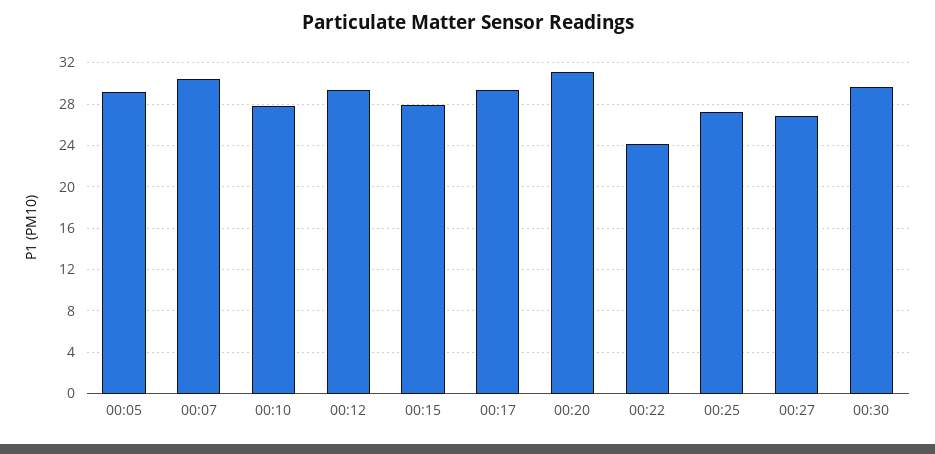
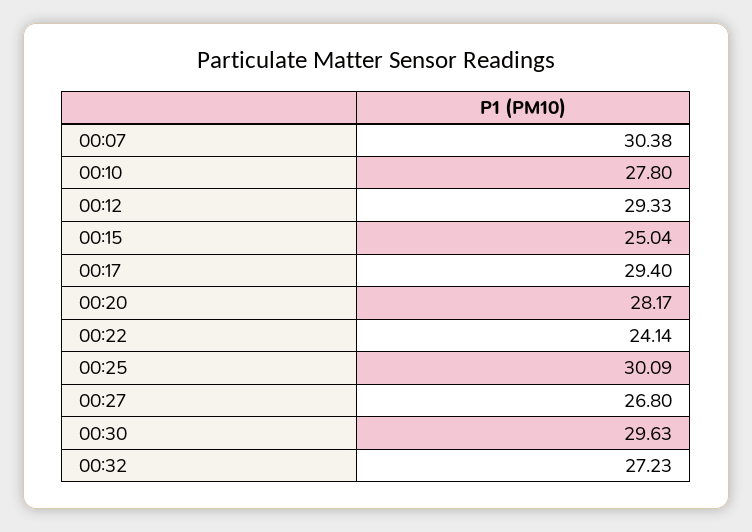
00:05: 29 -> none
00:15: 28 -> 25.04
00:20: 31 -> 28.17
00:25: 27 -> 30.09
00:32: none -> 27.23

